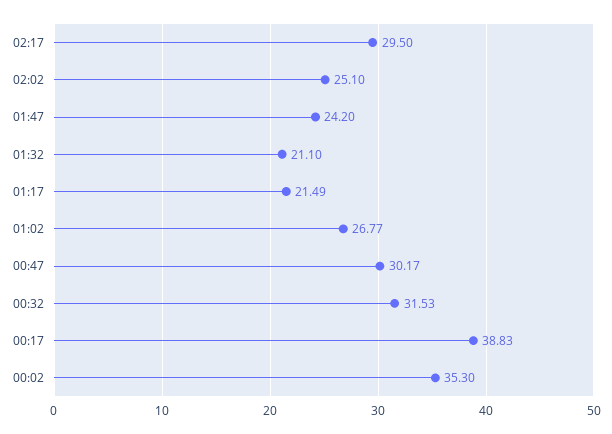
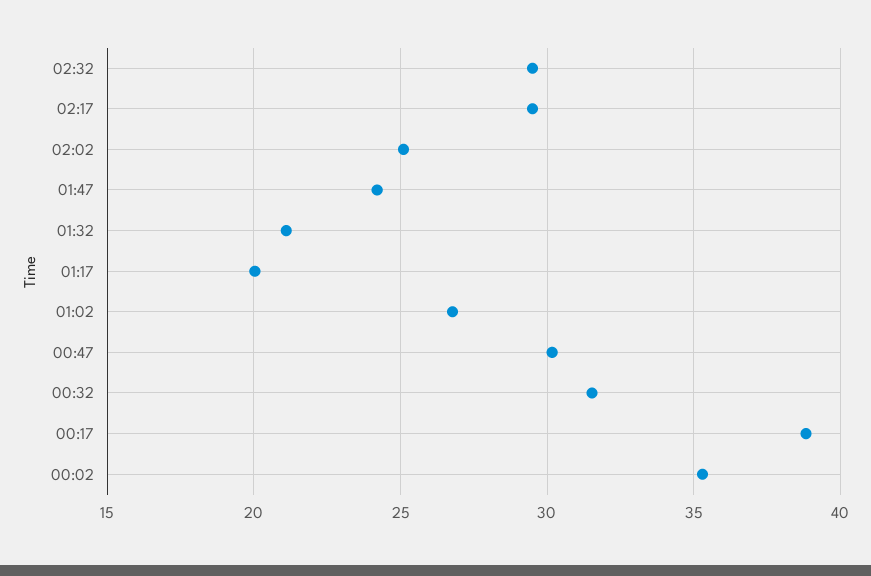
01:17: 21.49 -> 20
02:32: none -> 29.5

